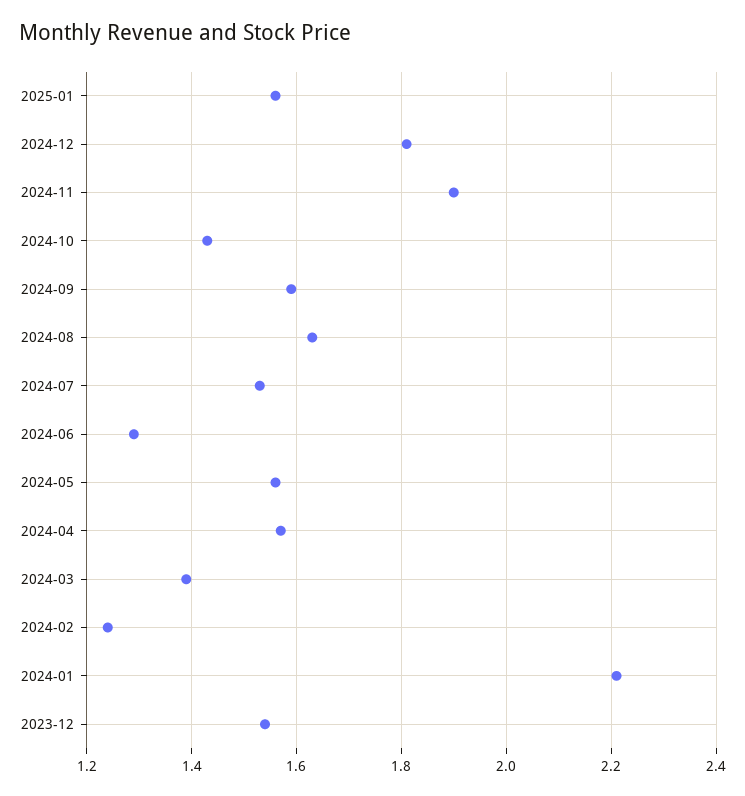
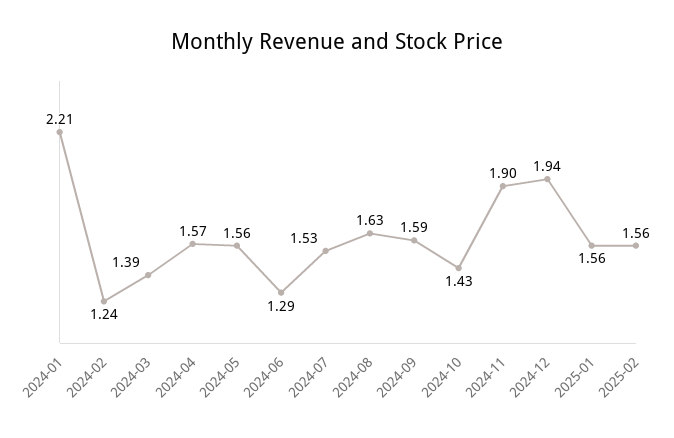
2024-12: 1.8 -> 1.94
2023-12: 1.55 -> none
2025-02: none -> 1.56

